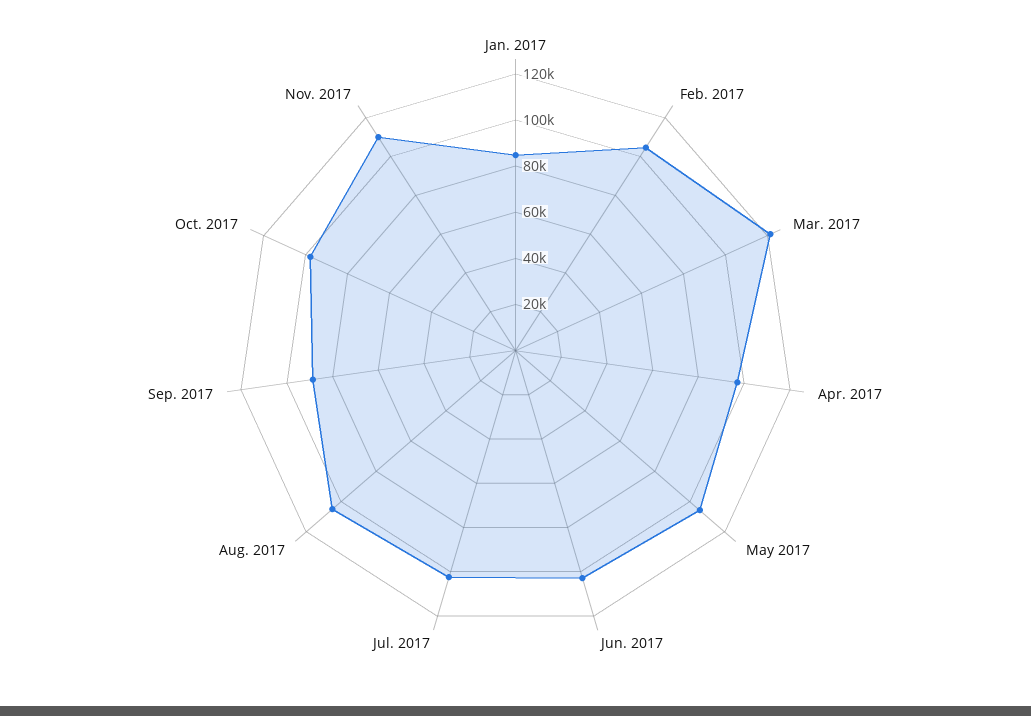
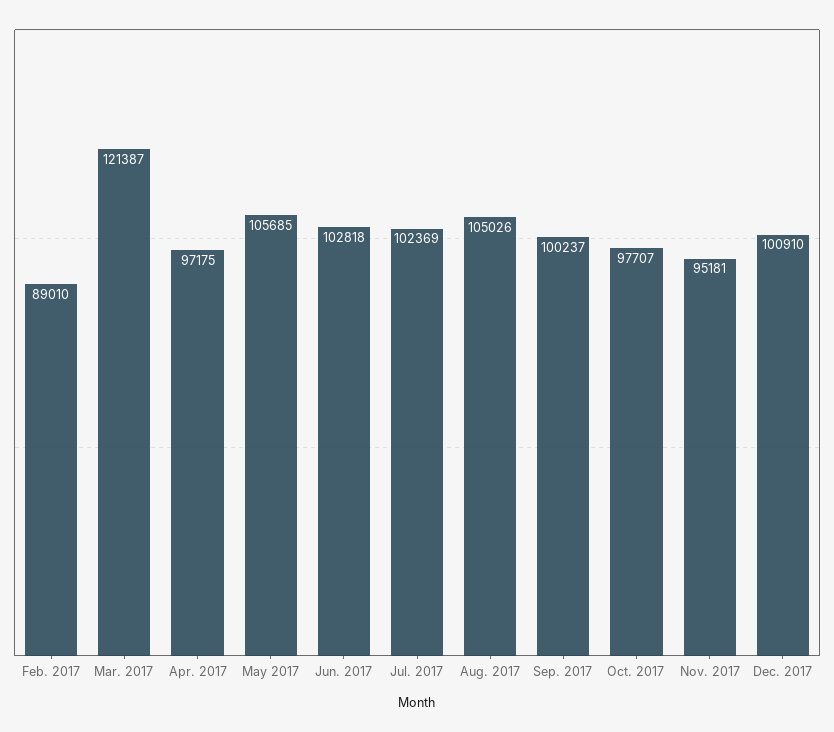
Jan. 2017: 85000 -> none
Feb. 2017: 105000 -> 89010
Sep. 2017: 90000 -> 100237
Nov. 2017: 110000 -> 95181
Dec. 2017: none -> 100910

